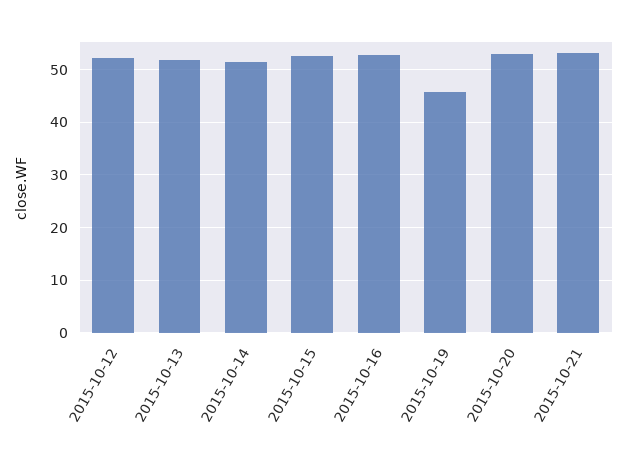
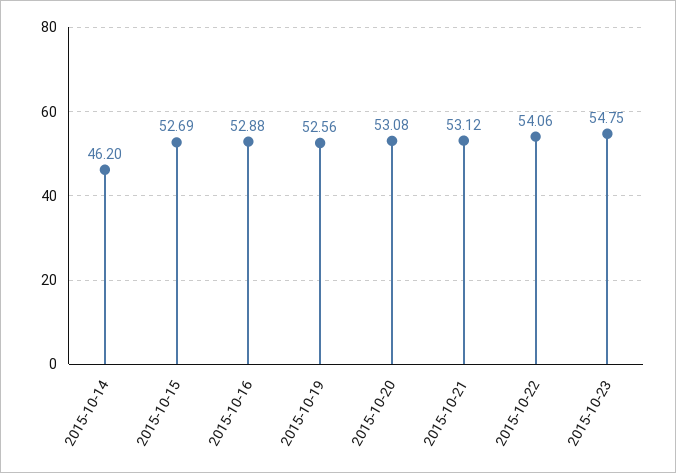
2015-10-12: 52 -> none
2015-10-13: 52 -> none
2015-10-14: 52 -> 46.2
2015-10-19: 46 -> 52.56
2015-10-22: none -> 54.06
2015-10-23: none -> 54.75

